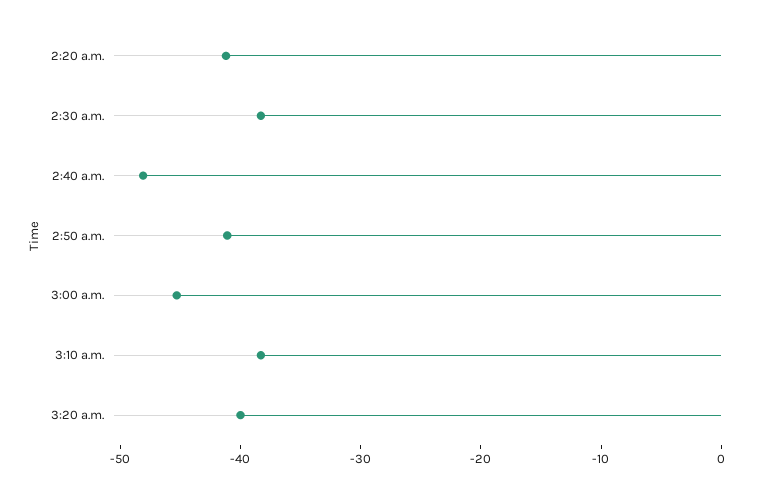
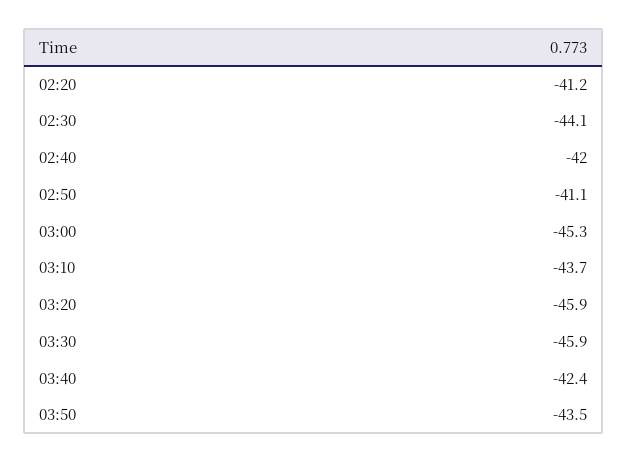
2:30 a.m.: -38 -> -44.1
2:40 a.m.: -48 -> -42
3:10 a.m.: -38 -> -43.7
3:20 a.m.: -40 -> -45.9
03:30: none -> -45.9
03:40: none -> -42.4
03:50: none -> -43.5

